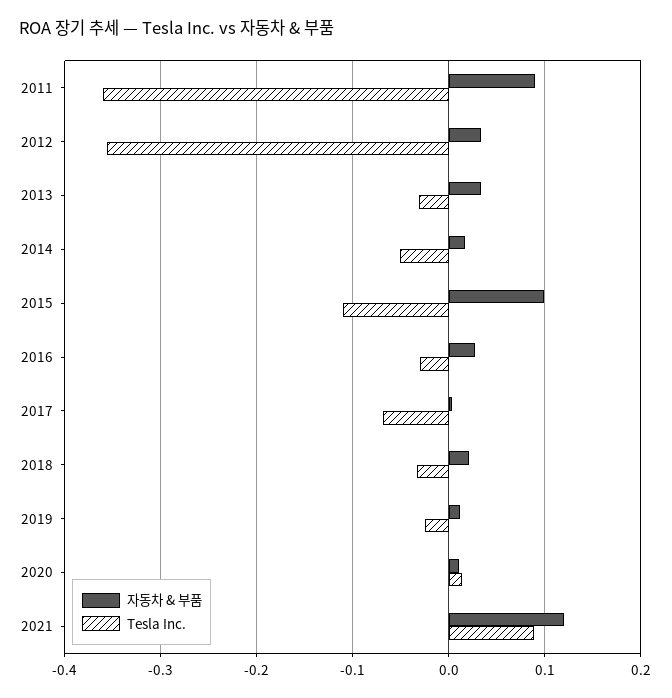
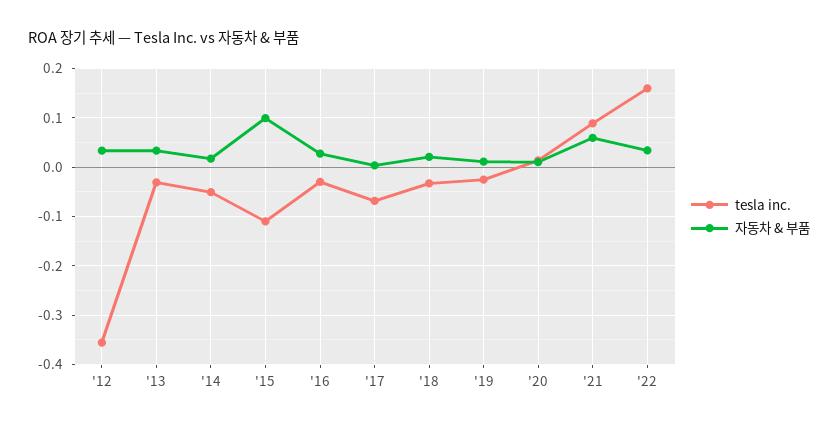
자동차 & 부품, 2011: 0.09 -> none
Tesla Inc., 2011: -0.36 -> none
자동차 & 부품, 2021: 0.12 -> 0.06
Tesla Inc., '22: none -> 0.16
자동차 & 부품, '22: none -> 0.04

